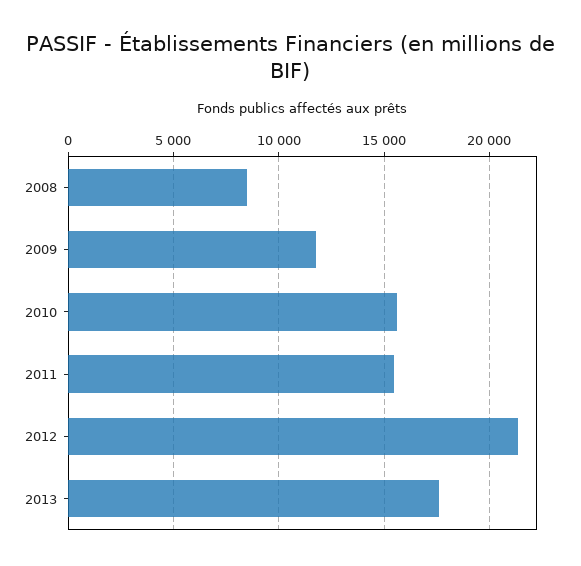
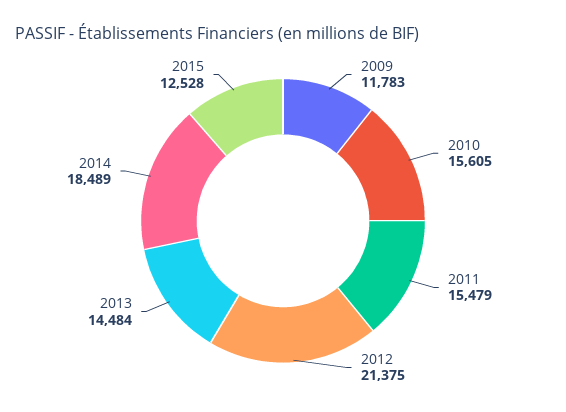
2008: 8500 -> none
2013: 17500 -> 14484
2014: none -> 18489
2015: none -> 12528

